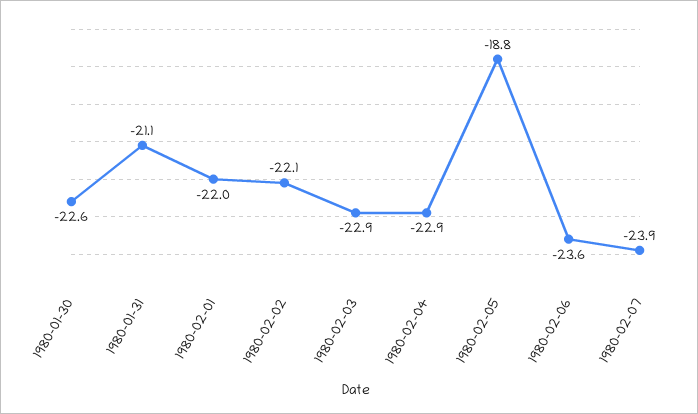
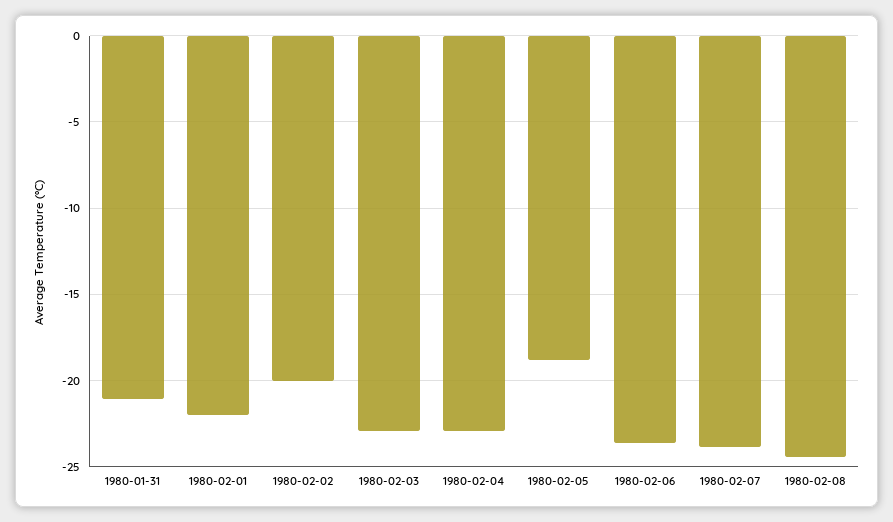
1980-01-30: -22.6 -> none
1980-02-02: -22.1 -> -20
1980-02-08: none -> -24.5

